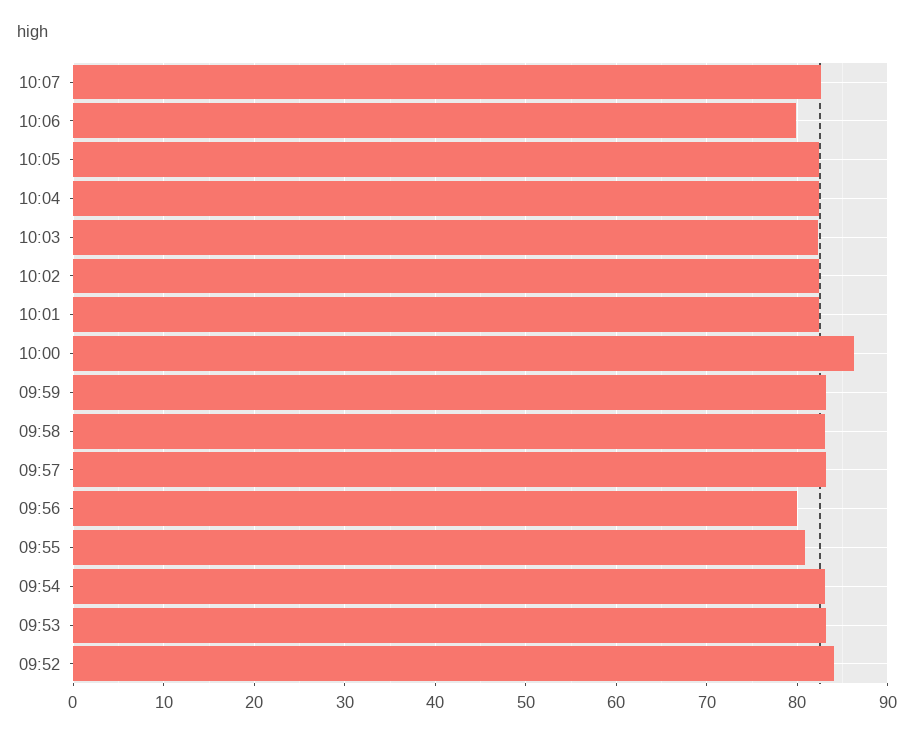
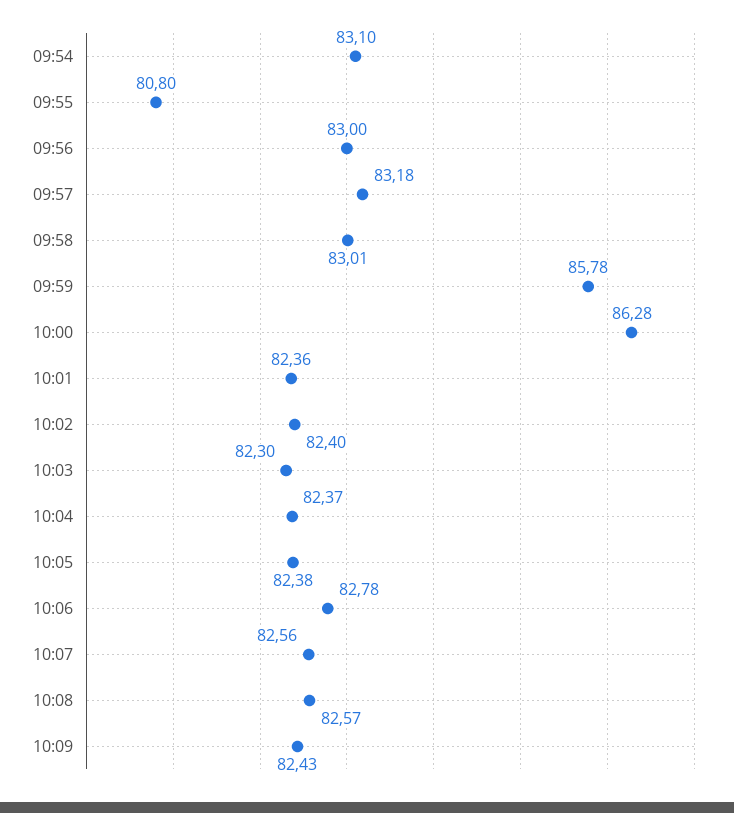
10:06: 80 -> 82.78
09:59: 83 -> 85.78
09:56: 80 -> 83
09:53: 83 -> none
09:52: 84 -> none
10:08: none -> 82.57
10:09: none -> 82.43

